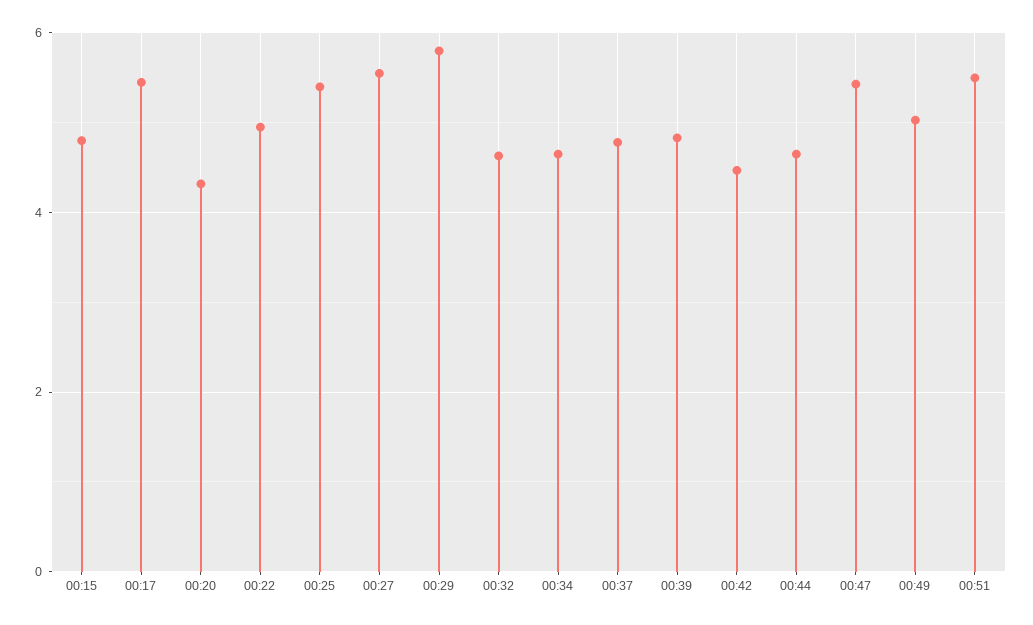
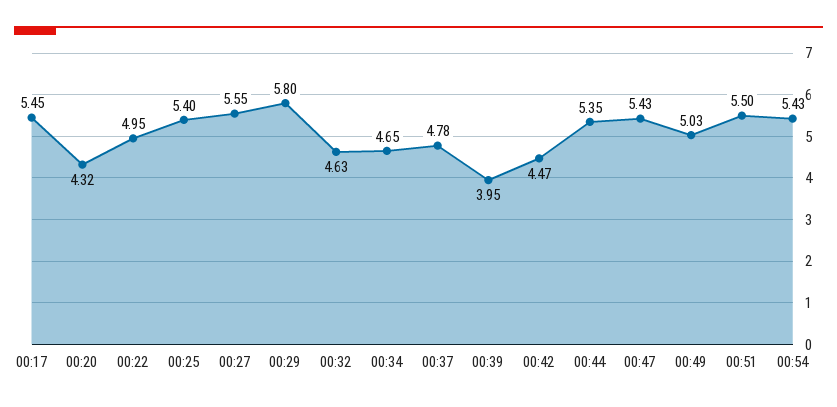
00:15: 4.8 -> none
00:39: 4.8 -> 3.95
00:44: 4.6 -> 5.35
00:54: none -> 5.43

